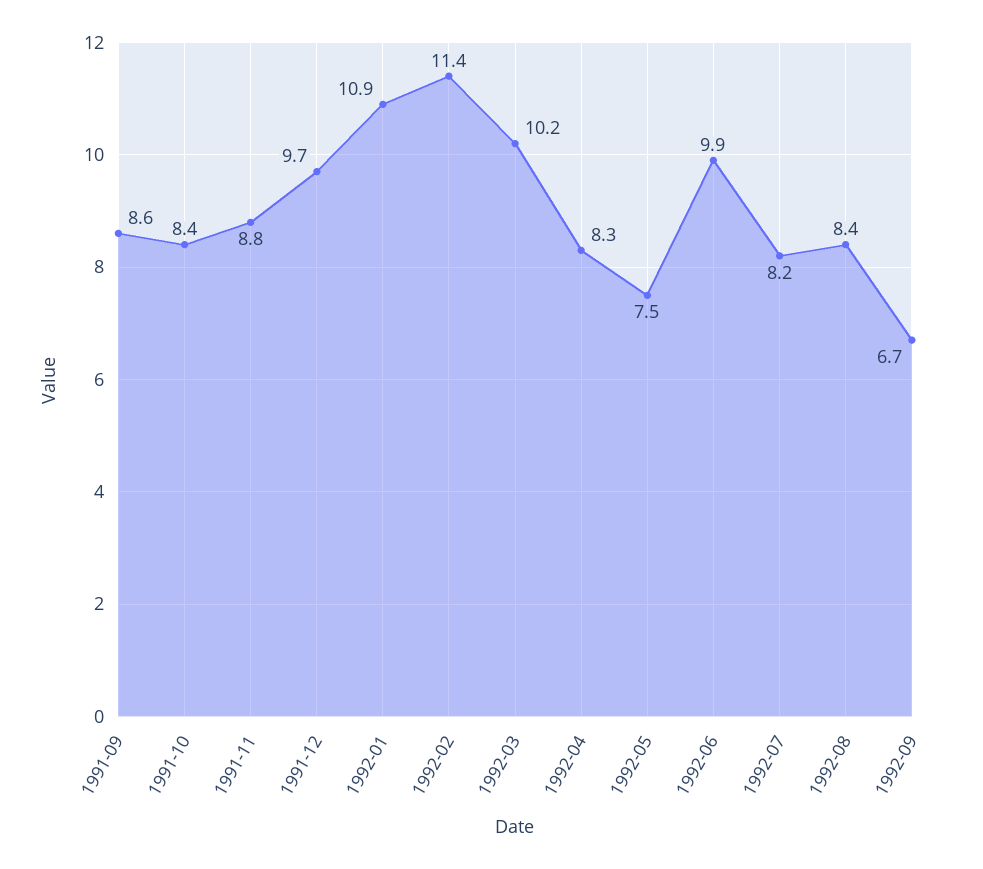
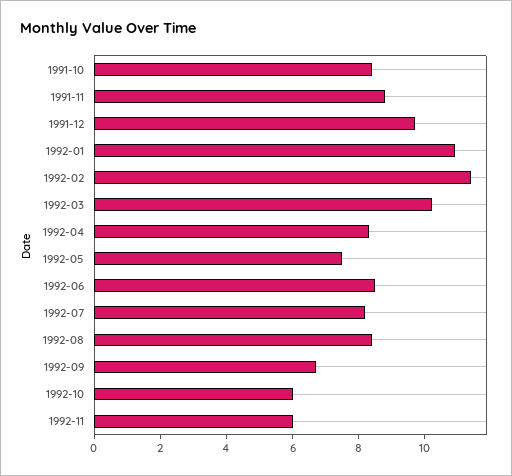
1991-09: 8.6 -> none
1992-06: 9.9 -> 8.5
1992-10: none -> 6
1992-11: none -> 6

